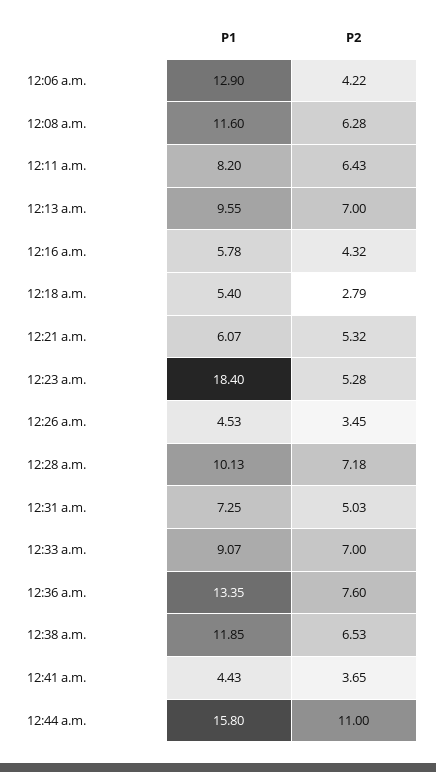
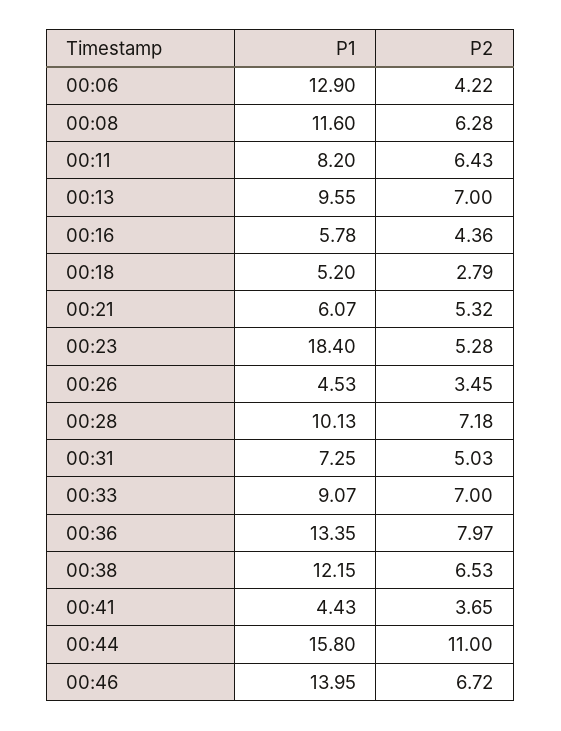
P2, 12:16 a.m.: 4.32 -> 4.36
P1, 12:18 a.m.: 5.4 -> 5.2
P2, 12:36 a.m.: 7.6 -> 7.97
P1, 12:38 a.m.: 11.85 -> 12.15
P1, 00:46: none -> 13.95
P2, 00:46: none -> 6.72

